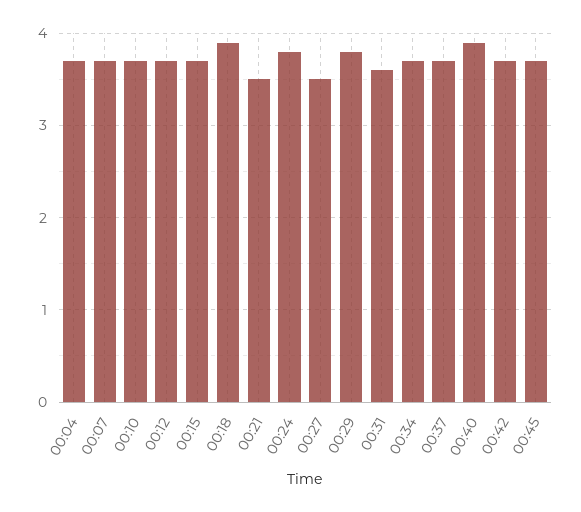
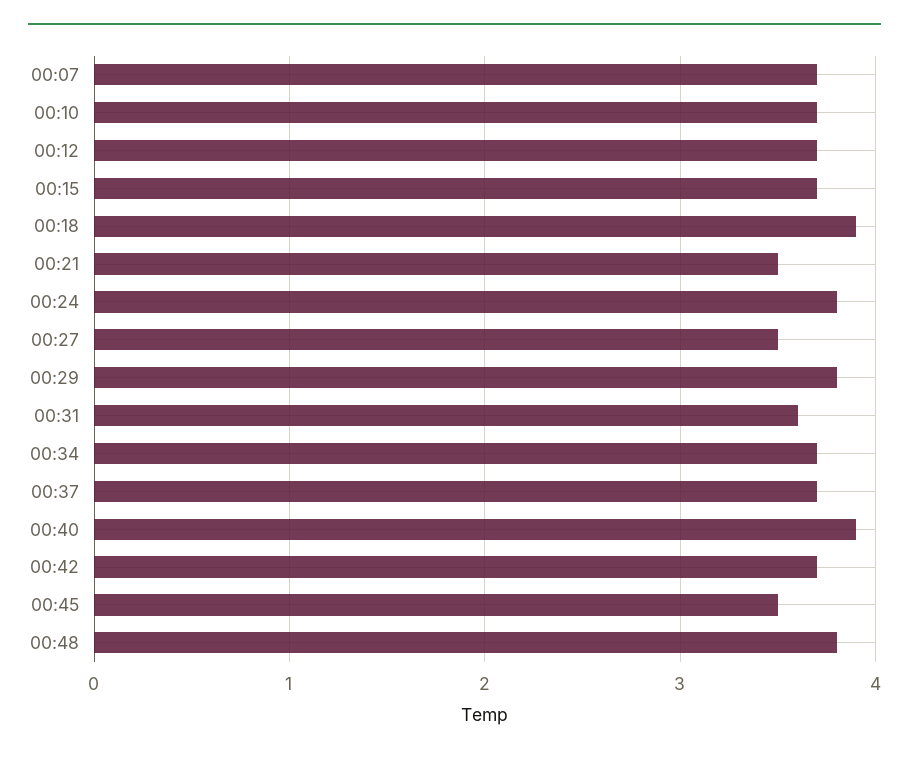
00:04: 3.7 -> none
00:45: 3.7 -> 3.5
00:48: none -> 3.8

